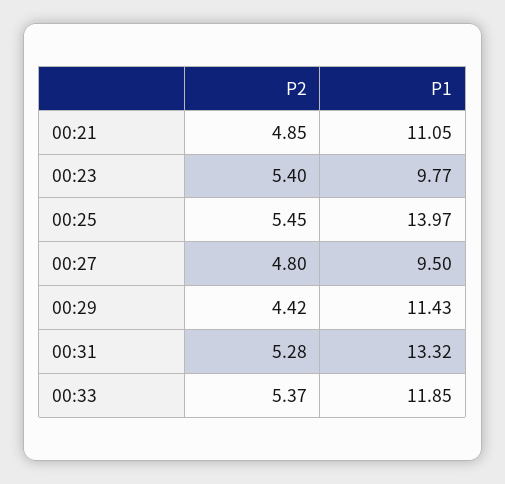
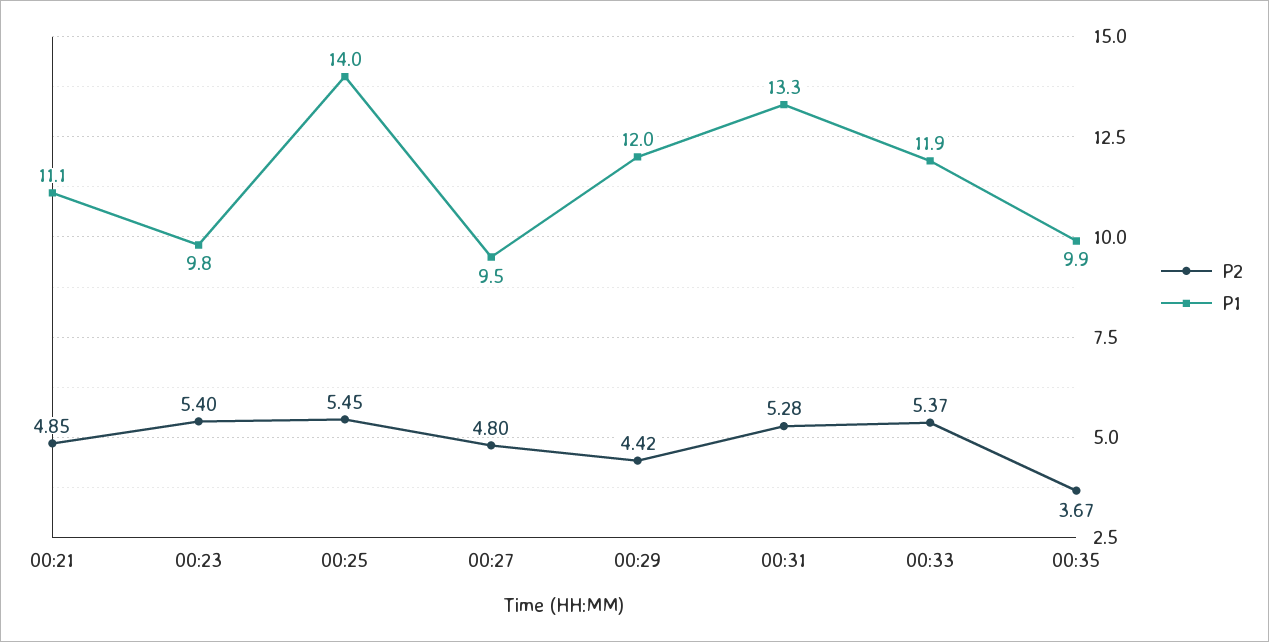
P1, 00:29: 11.43 -> 12
P2, 00:35: none -> 3.67
P1, 00:35: none -> 9.9

